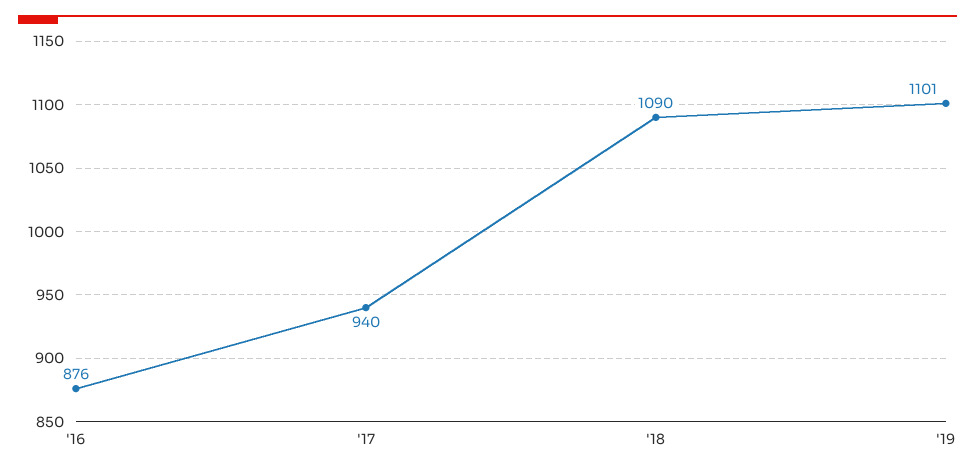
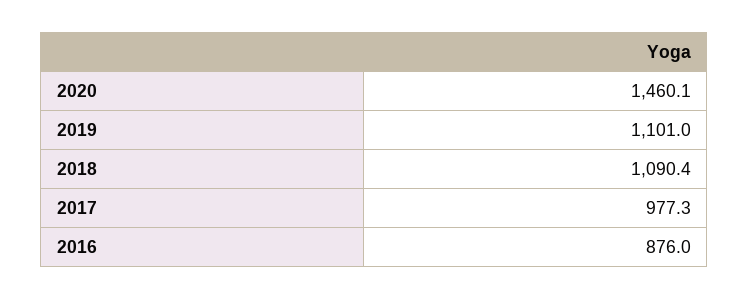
'17: 940 -> 977.3
2020: none -> 1460.1

